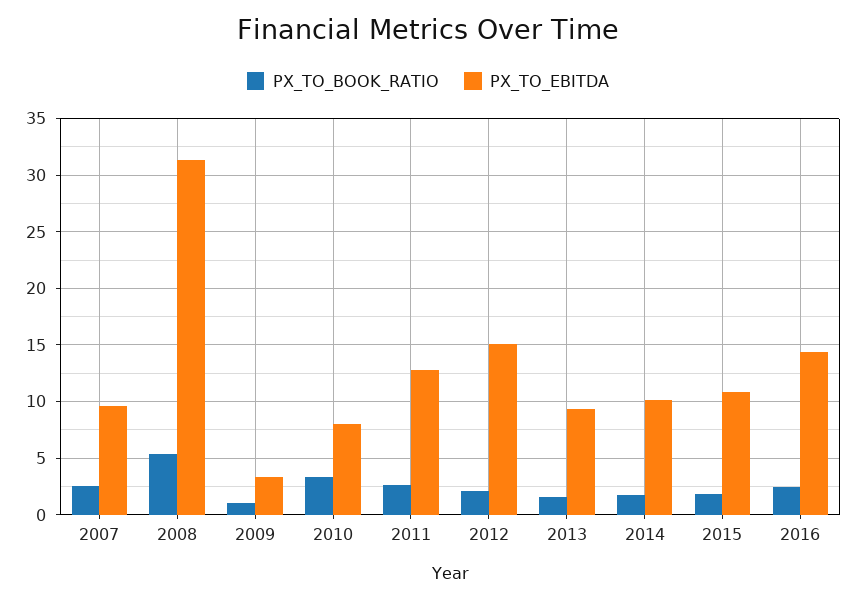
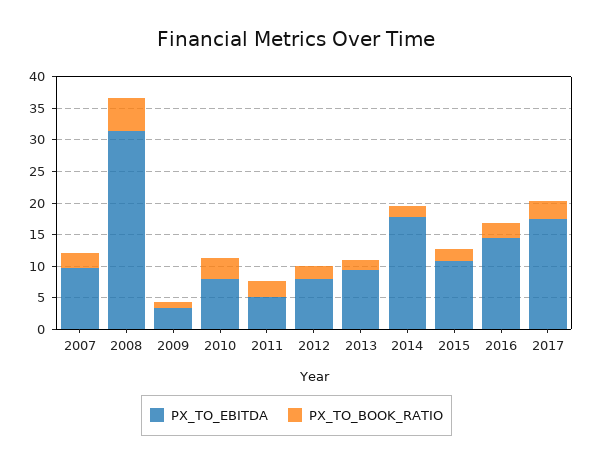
PX_TO_EBITDA, 2011: 13 -> 5
PX_TO_EBITDA, 2012: 15 -> 7.5
PX_TO_EBITDA, 2014: 10 -> 17.5
PX_TO_EBITDA, 2017: none -> 17.5
PX_TO_BOOK_RATIO, 2017: none -> 2.5

